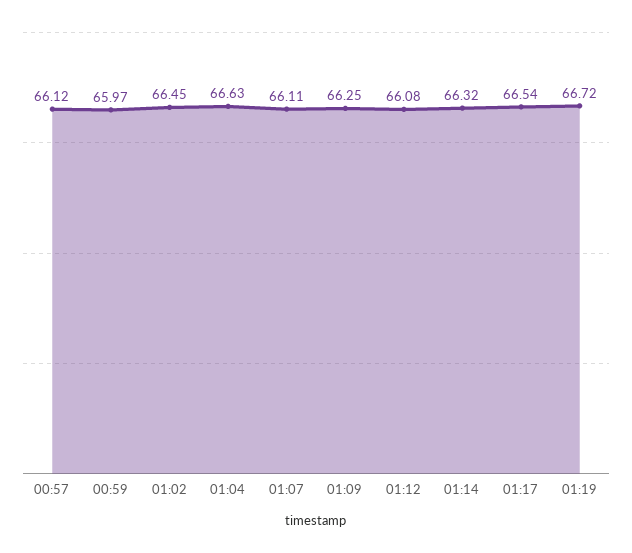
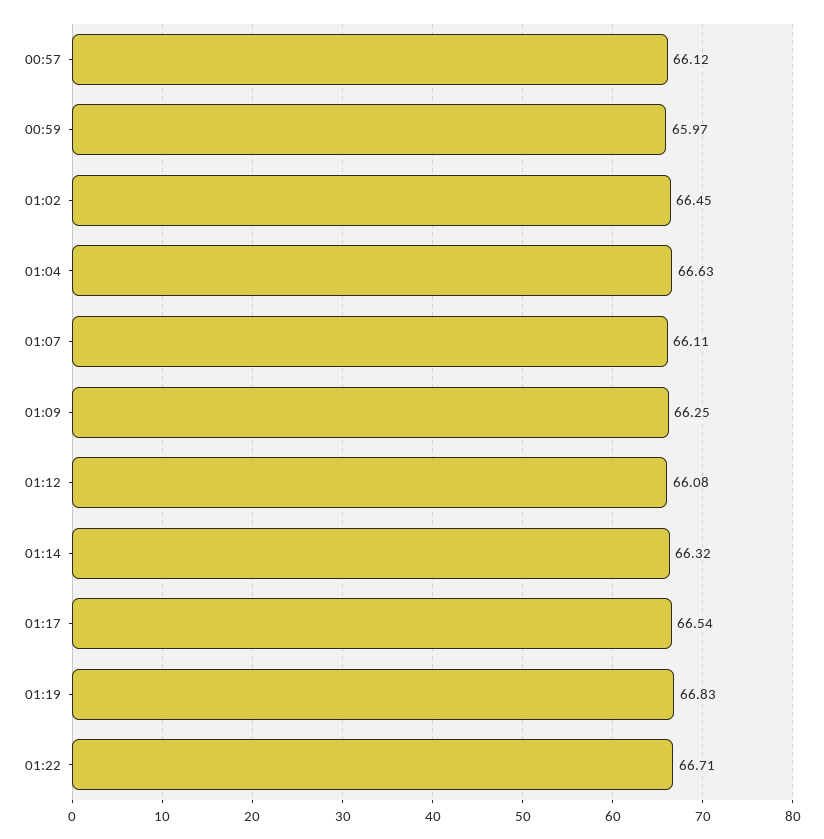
01:19: 66.72 -> 66.83
01:22: none -> 66.71

